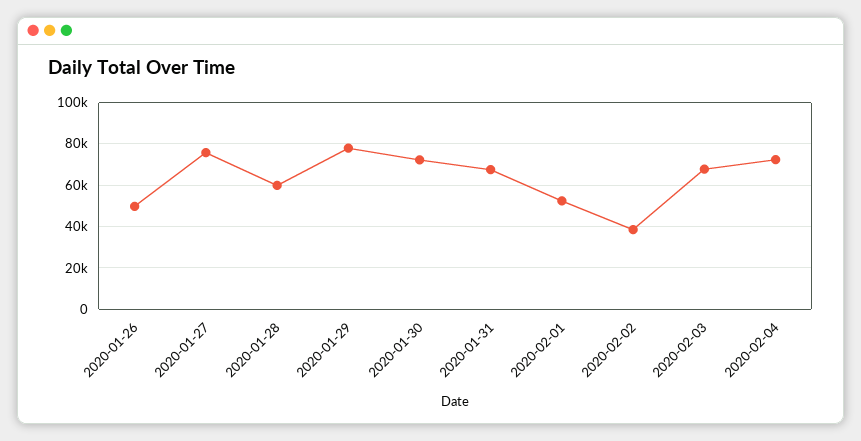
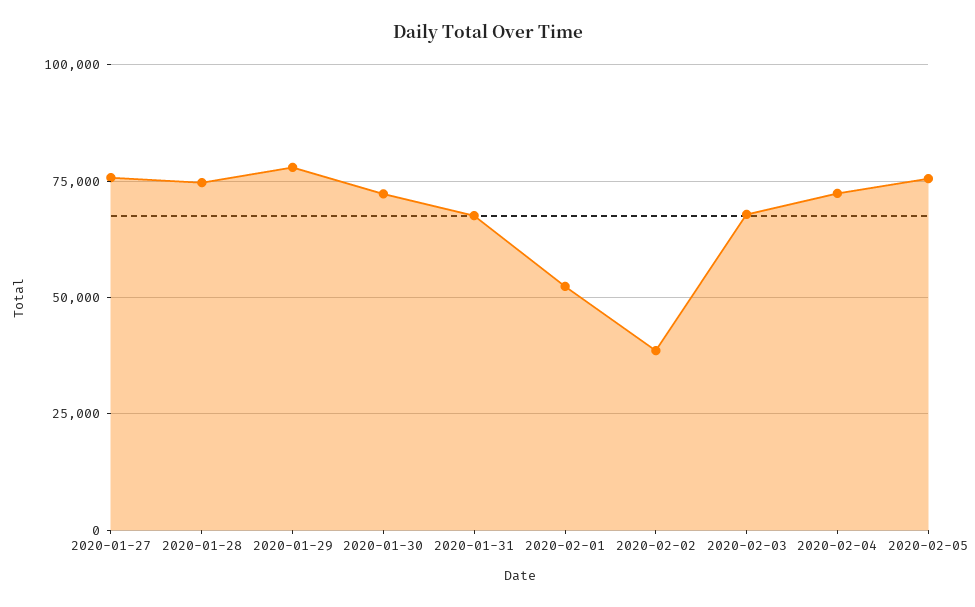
2020-01-26: 50000 -> none
2020-01-28: 60000 -> 75000
2020-02-05: none -> 75000

